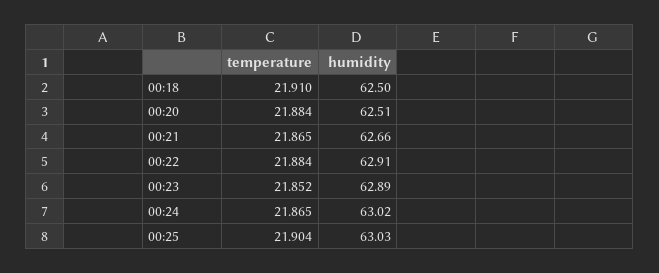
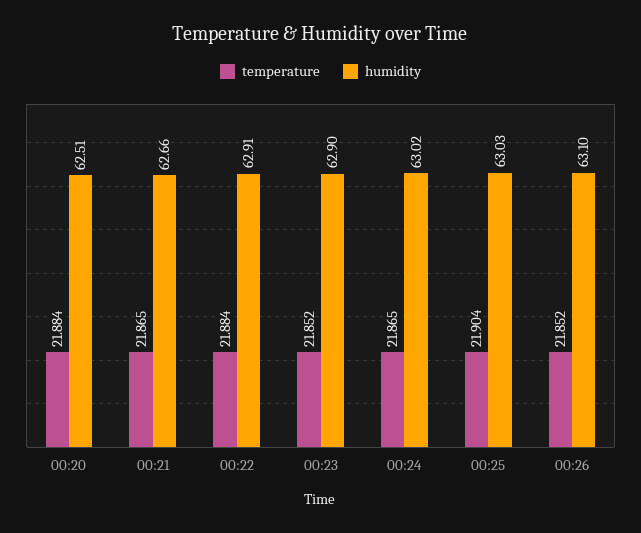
temperature, 00:18: 21.91 -> none
humidity, 00:18: 62.5 -> none
humidity, 00:23: 62.89 -> 62.9
temperature, 00:26: none -> 21.852
humidity, 00:26: none -> 63.1

